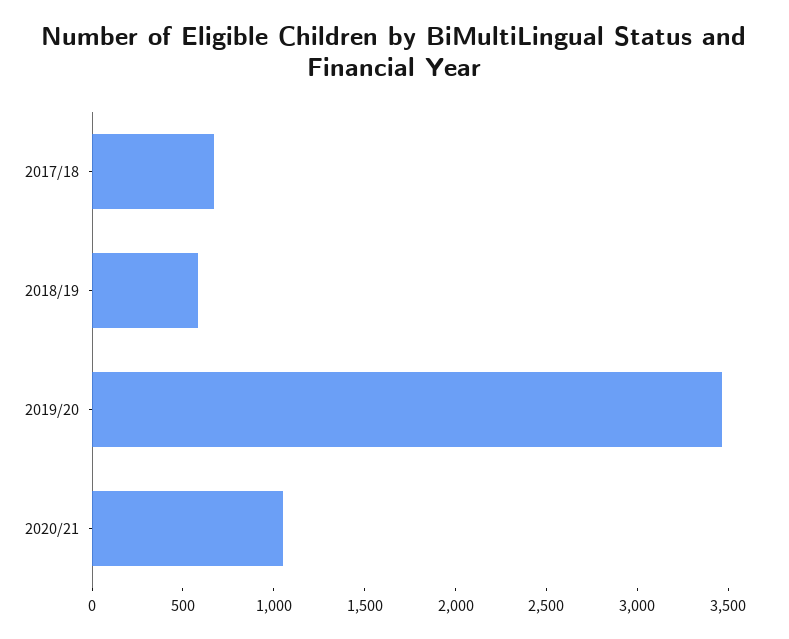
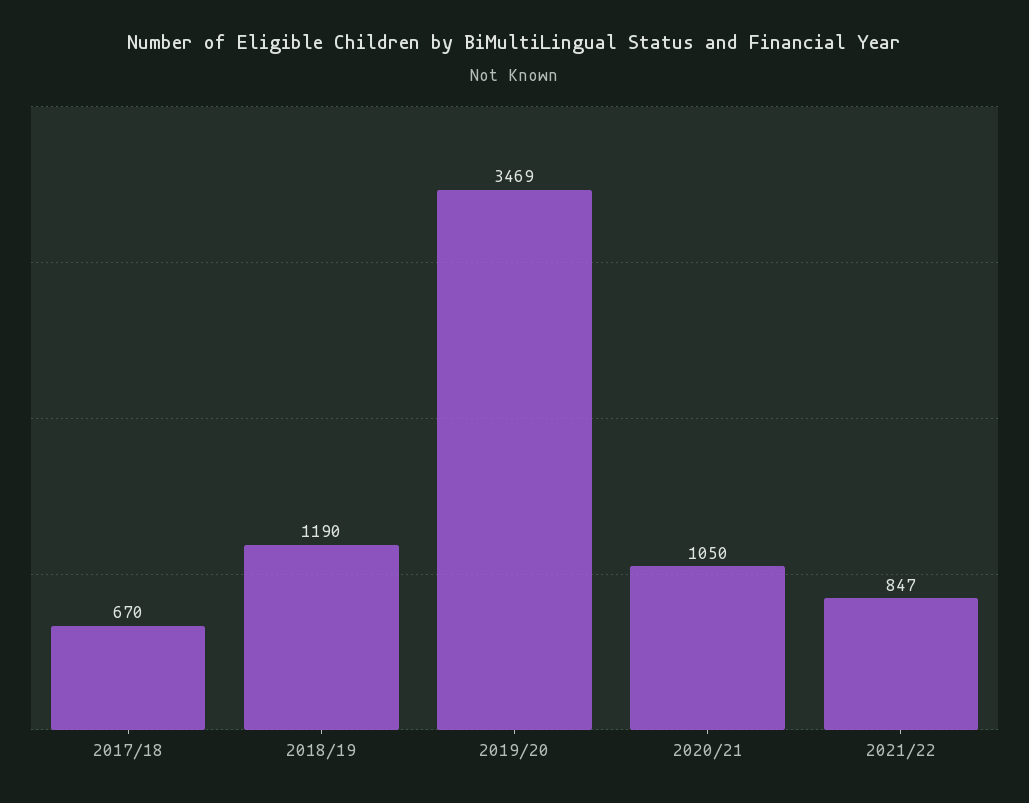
2018/19: 600 -> 1190
2021/22: none -> 847

